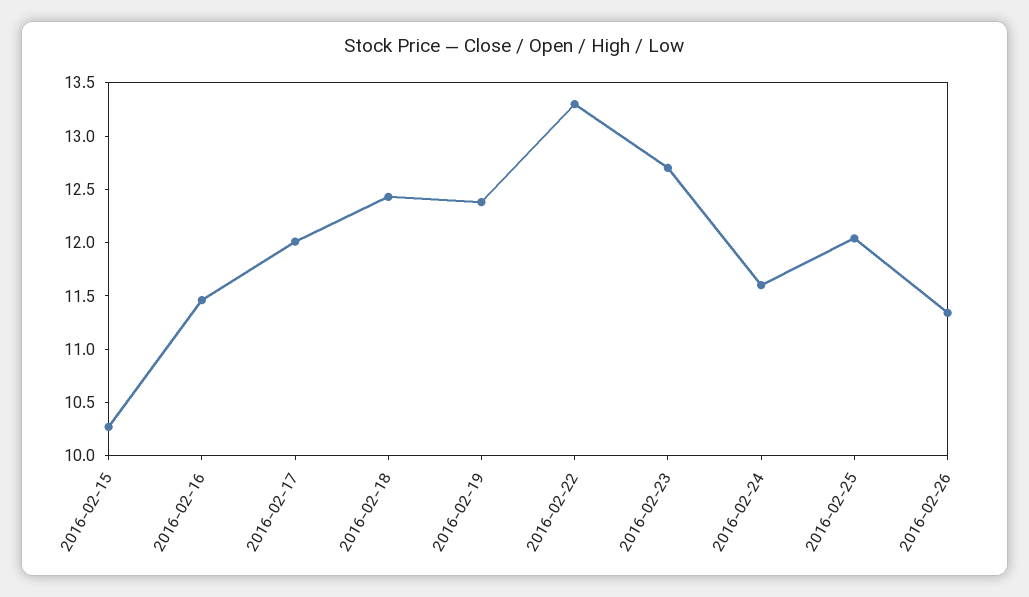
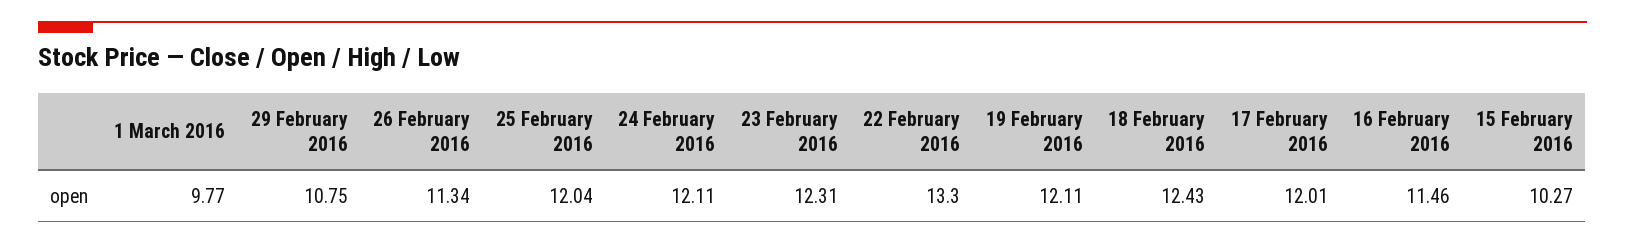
2016-02-19: 12.4 -> 12.11
2016-02-23: 12.7 -> 12.31
2016-02-24: 11.6 -> 12.11
1 March 2016: none -> 9.77
29 February 2016: none -> 10.75

